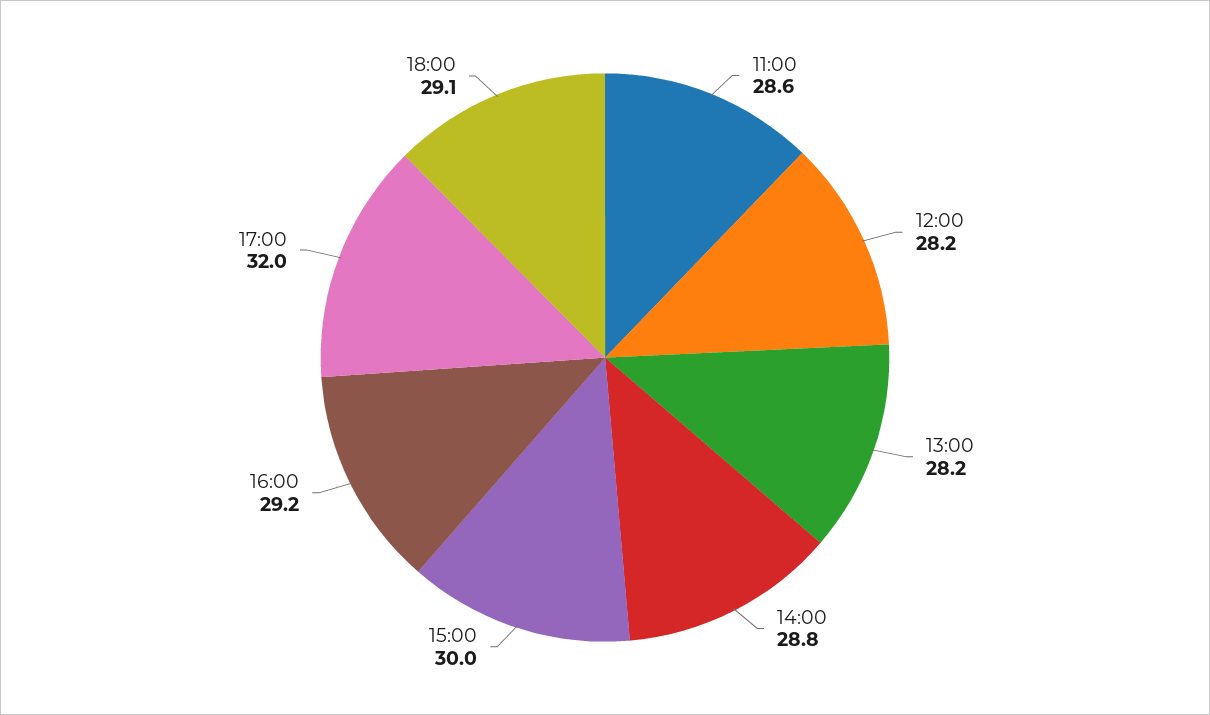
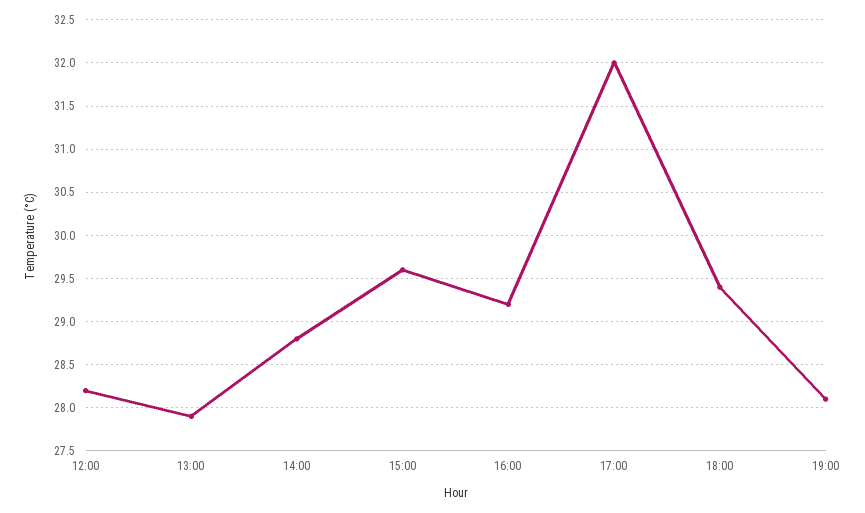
11:00: 28.6 -> none
13:00: 28.2 -> 27.9
15:00: 30 -> 29.6
18:00: 29.1 -> 29.4
19:00: none -> 28.1

